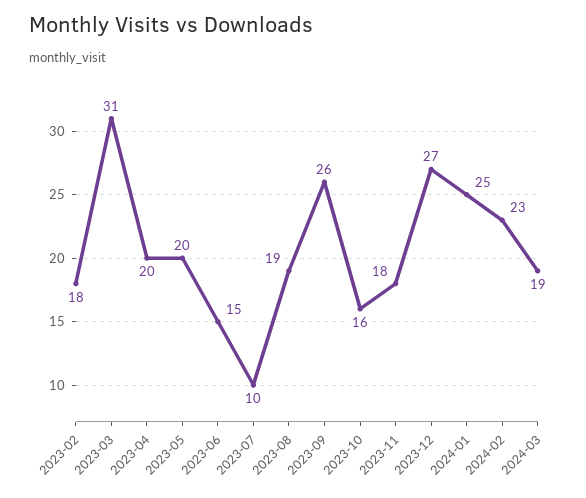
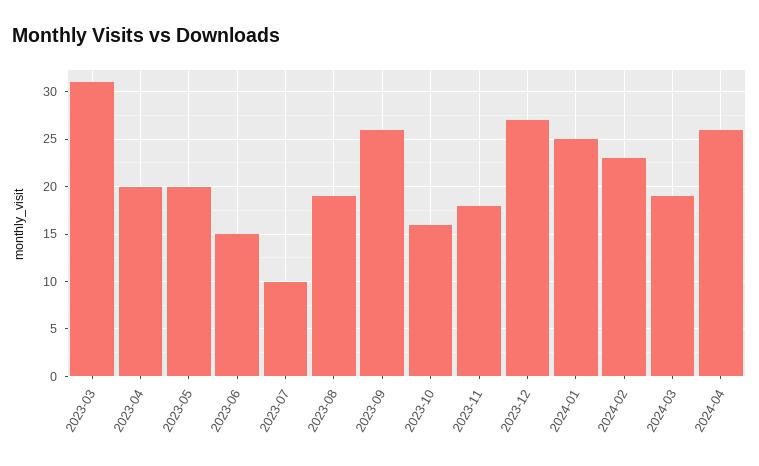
2023-02: 18 -> none
2024-04: none -> 26

